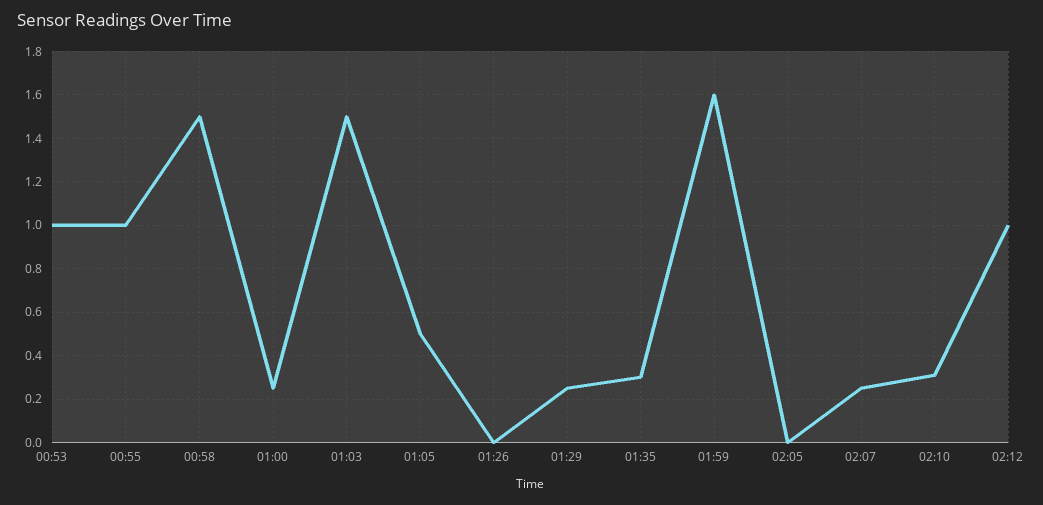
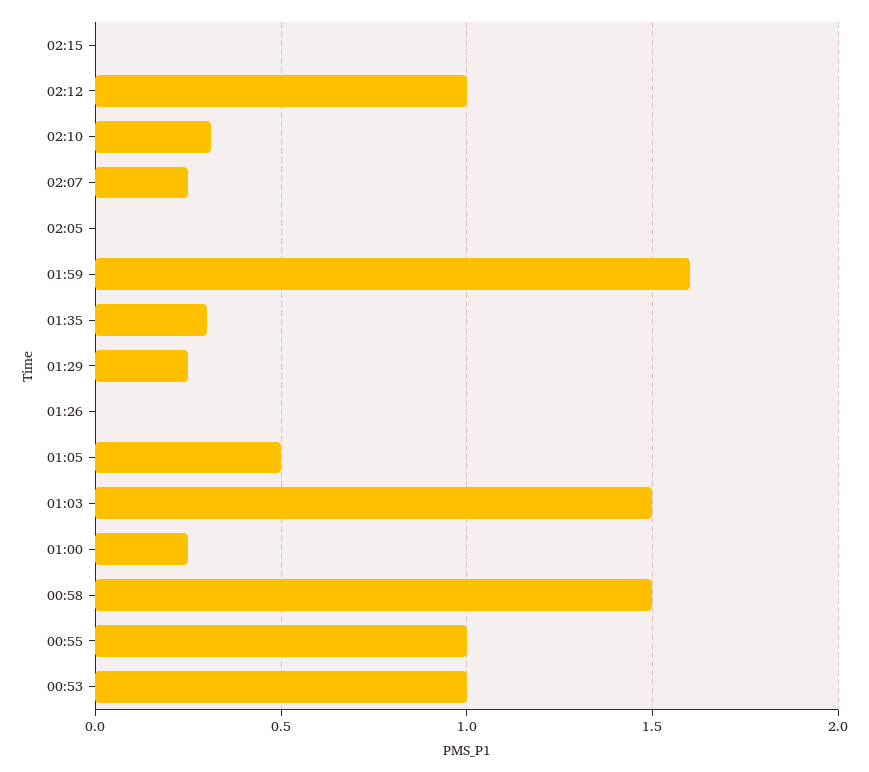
02:15: none -> 0

